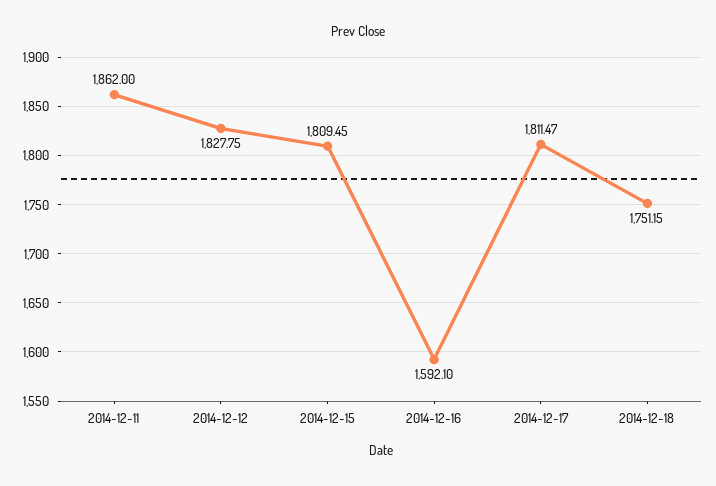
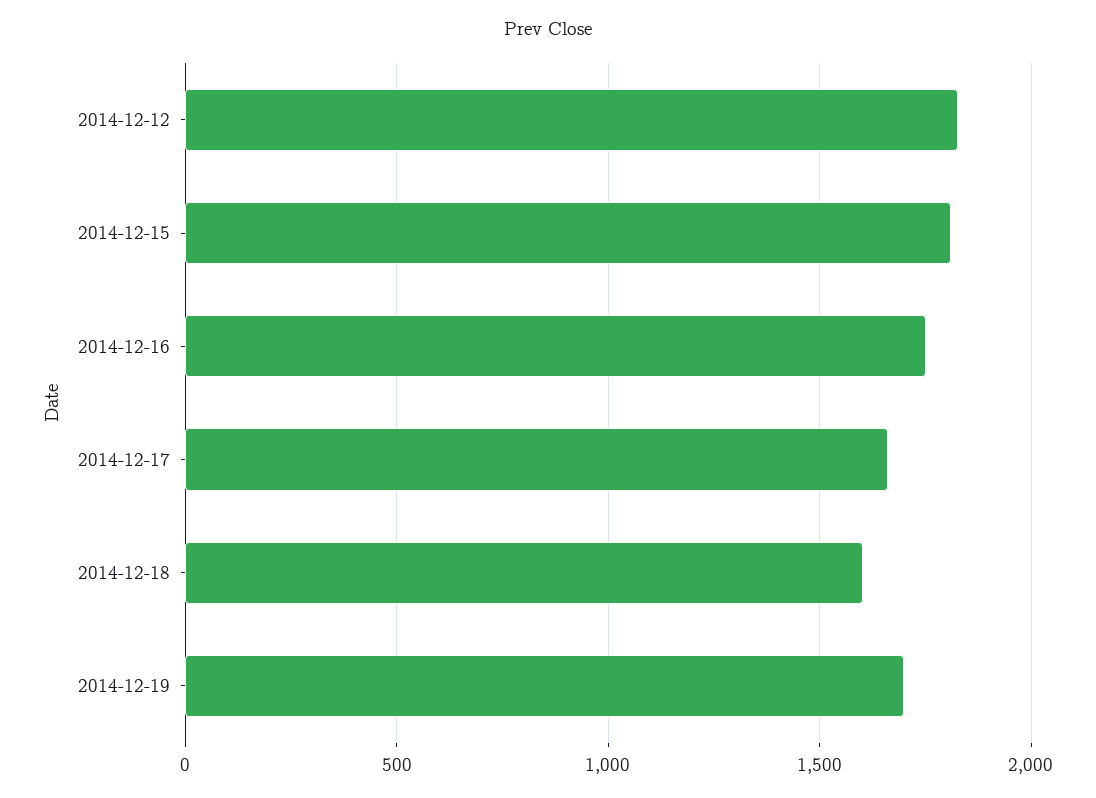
2014-12-11: 1862 -> none
2014-12-16: 1592.1 -> 1750
2014-12-17: 1811.47 -> 1650
2014-12-18: 1751.15 -> 1600
2014-12-19: none -> 1700

